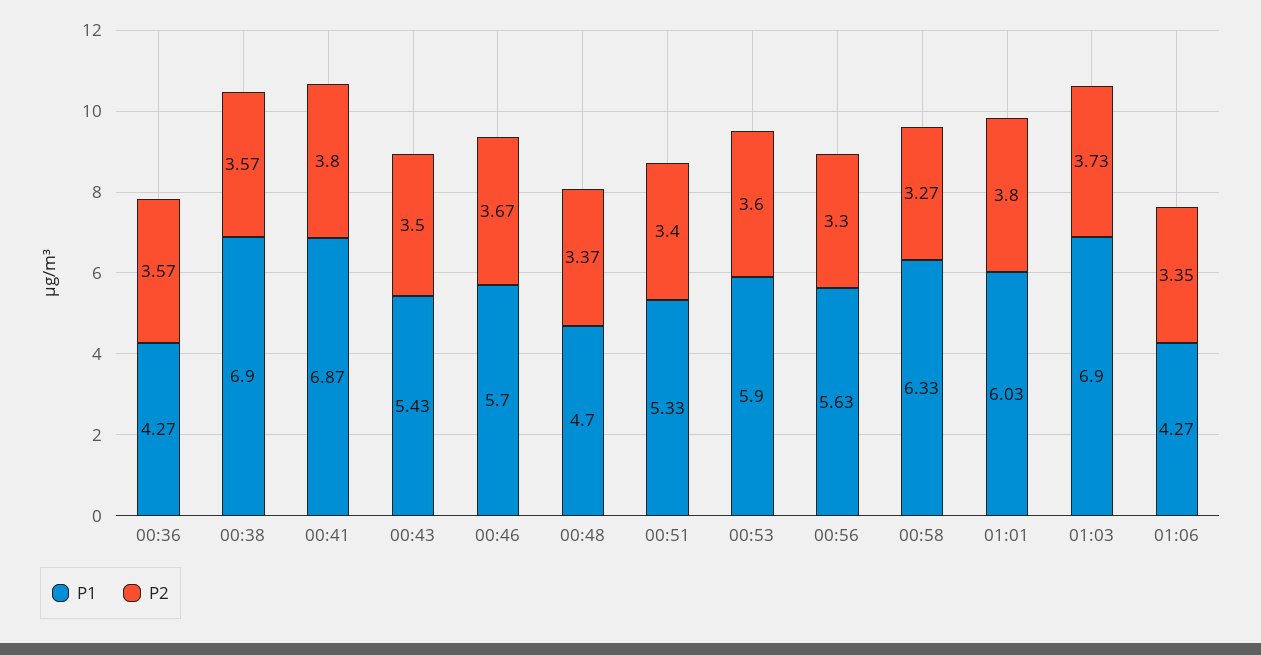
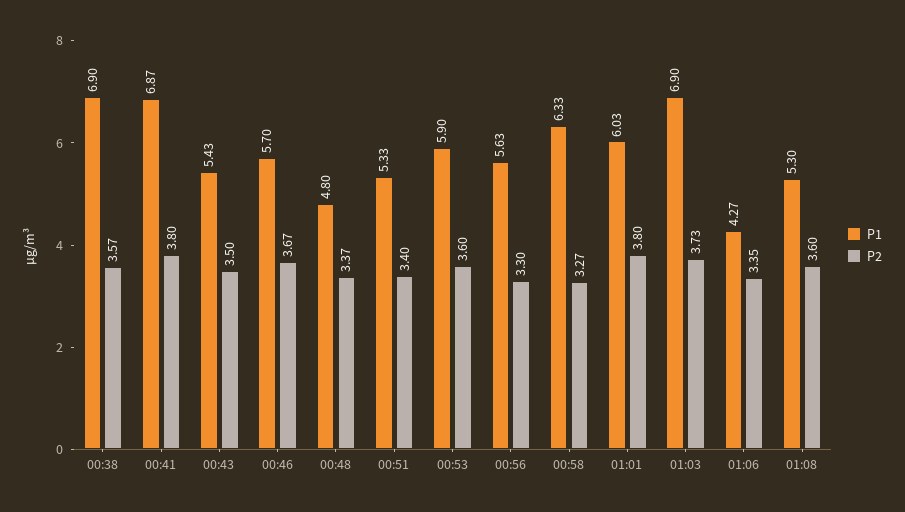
P1, 00:36: 4.27 -> none
P2, 00:36: 3.57 -> none
P1, 00:48: 4.7 -> 4.8
P1, 01:08: none -> 5.3
P2, 01:08: none -> 3.6

